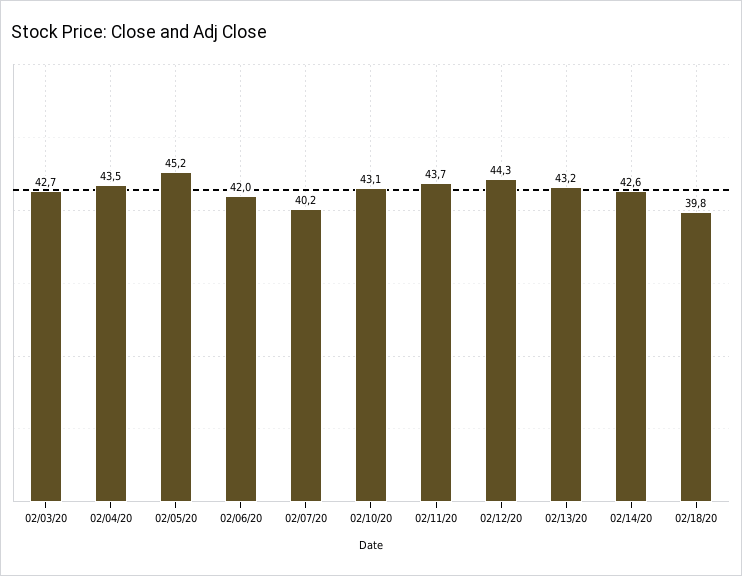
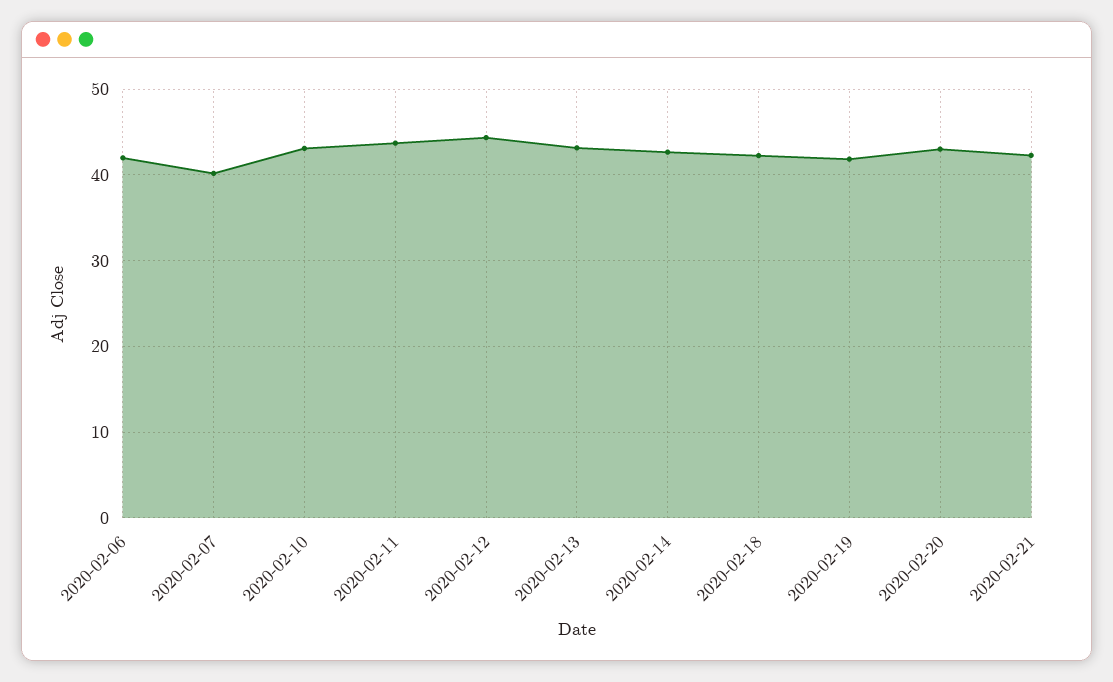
02/03/20: 42.7 -> none
02/04/20: 43.5 -> none
02/05/20: 45.2 -> none
02/18/20: 39.8 -> 42
2020-02-19: none -> 42
2020-02-20: none -> 43
2020-02-21: none -> 42

